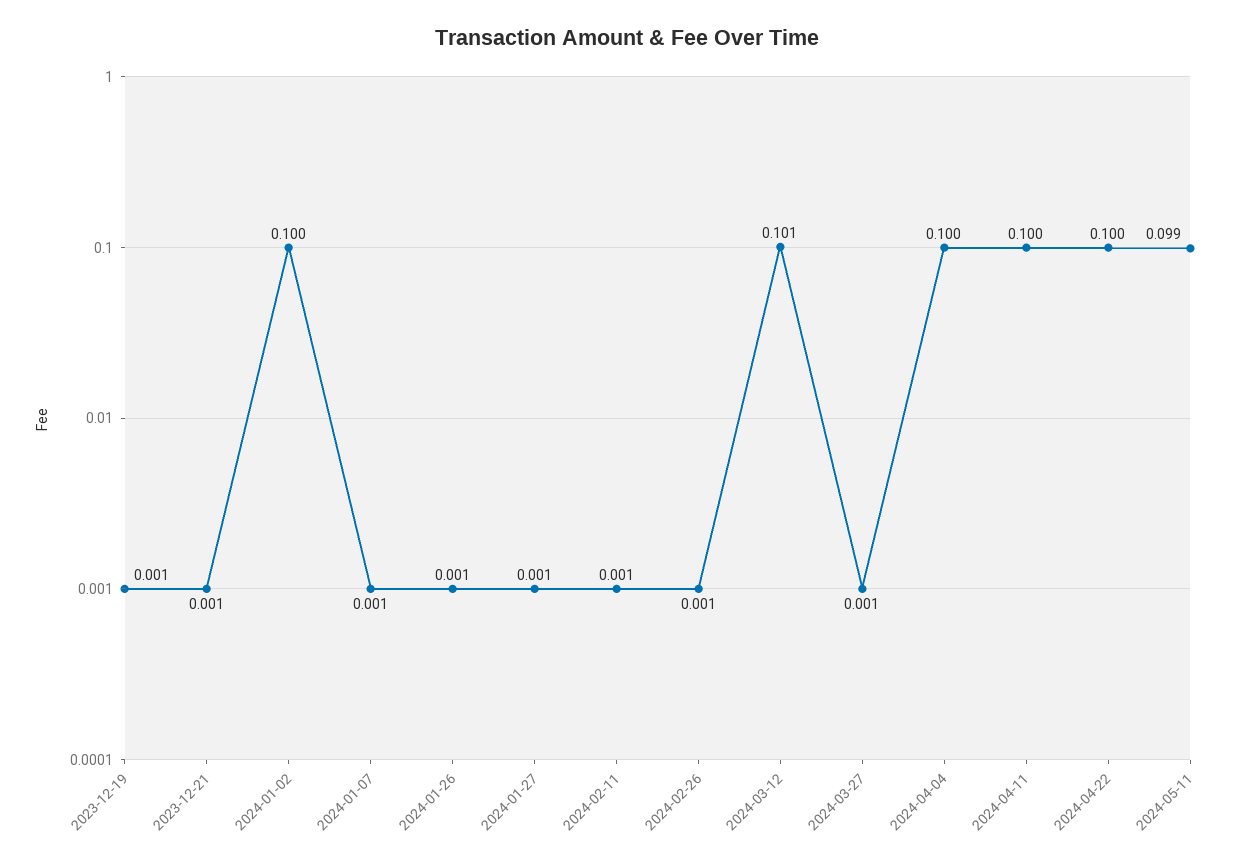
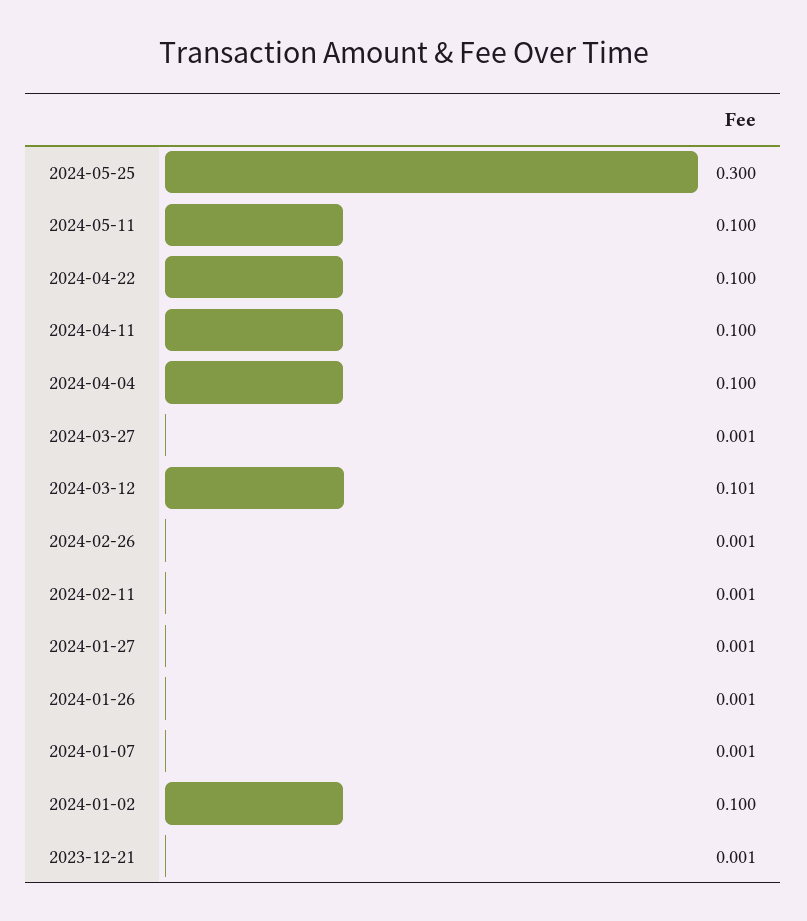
2023-12-19: 0.001 -> none
2024-05-11: 0.099 -> 0.1
2024-05-25: none -> 0.3

